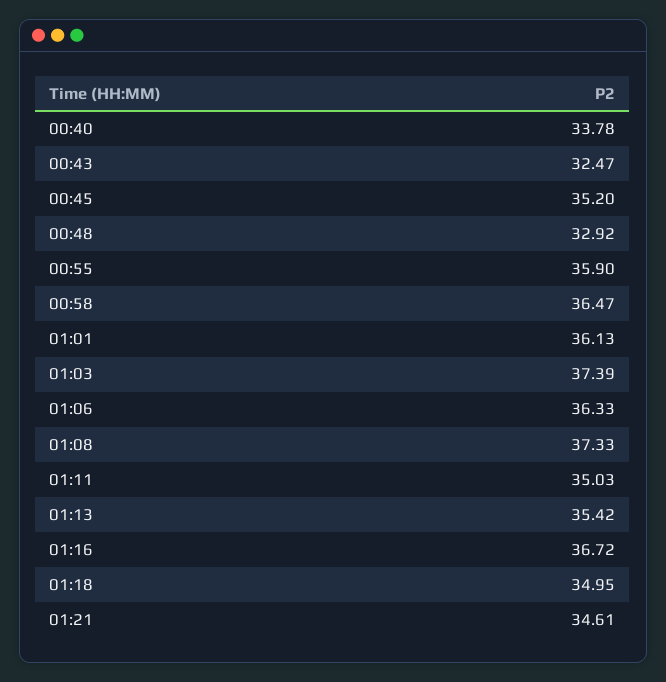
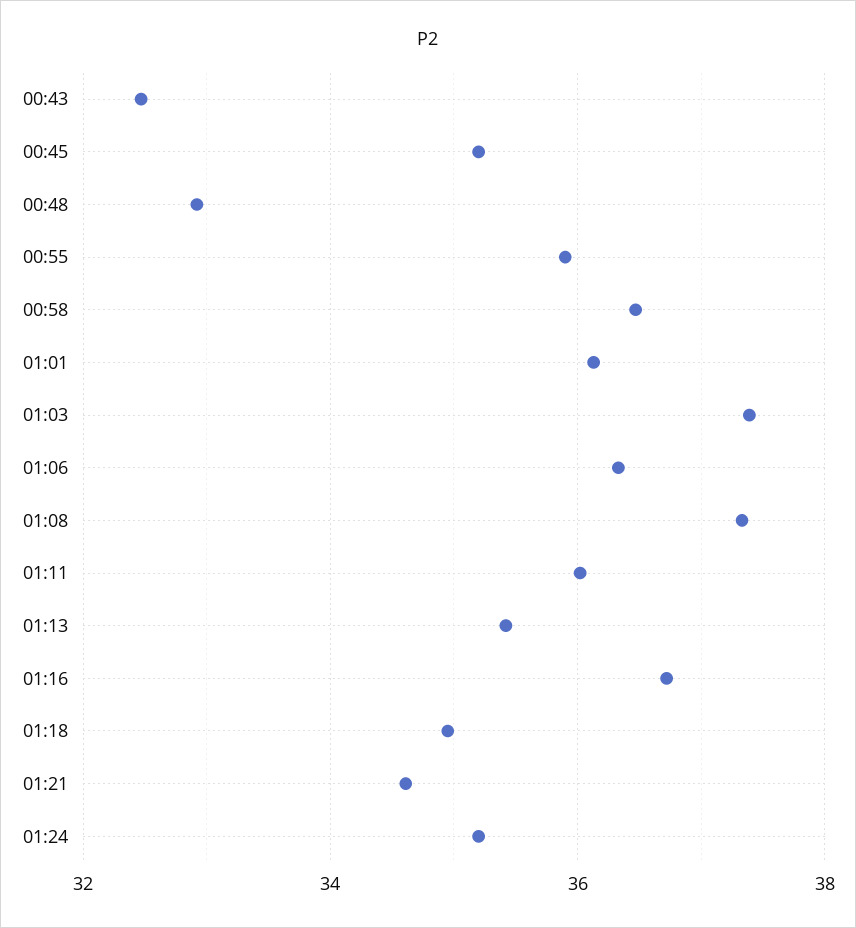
00:40: 33.78 -> none
01:11: 35.03 -> 36
01:24: none -> 35.2

